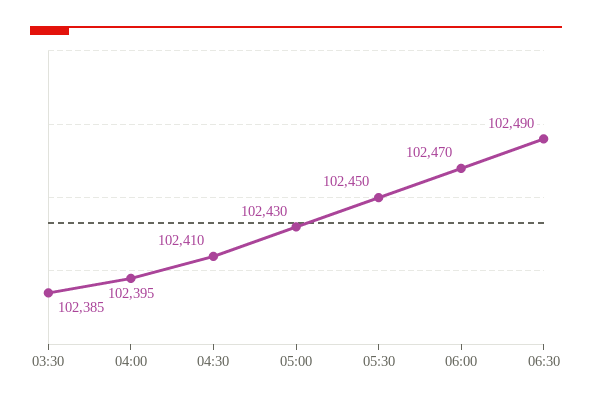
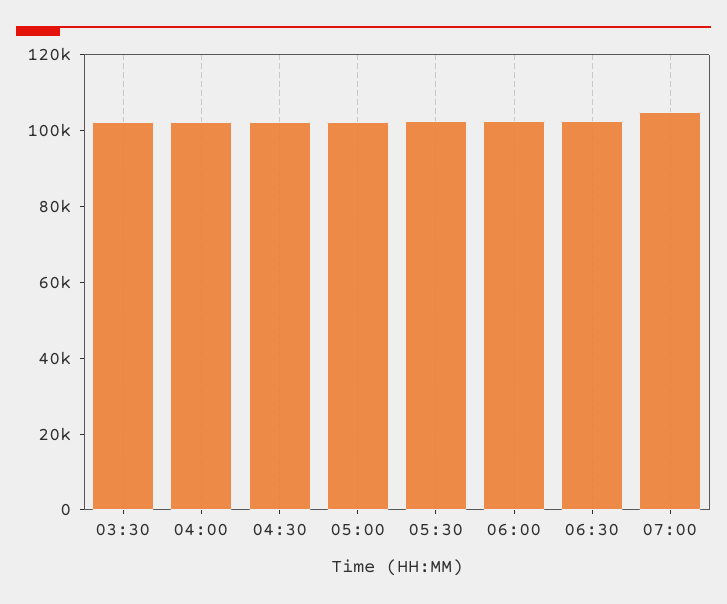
07:00: none -> 105000

